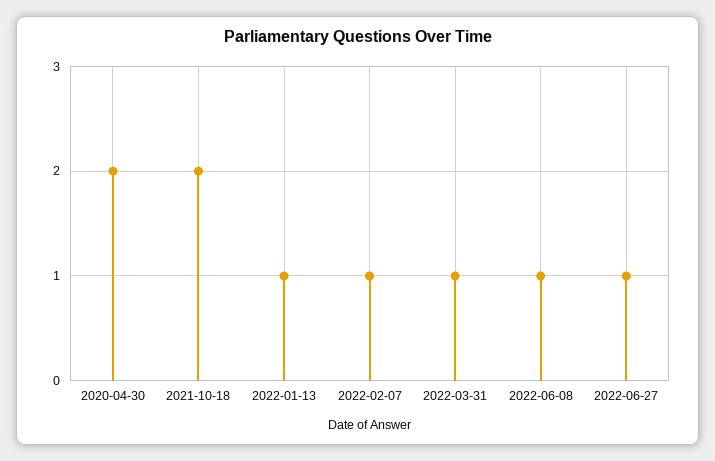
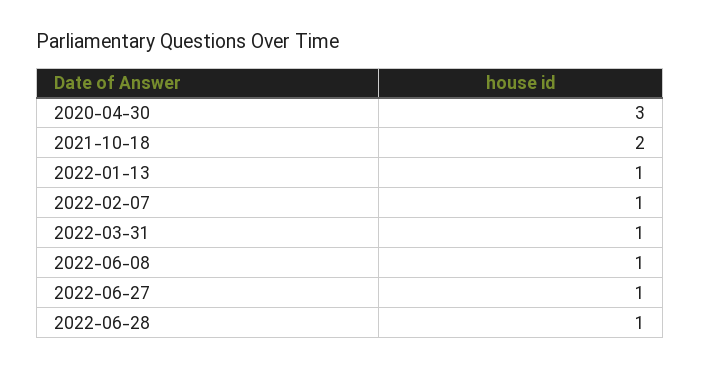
2020-04-30: 2 -> 3
2022-06-28: none -> 1

